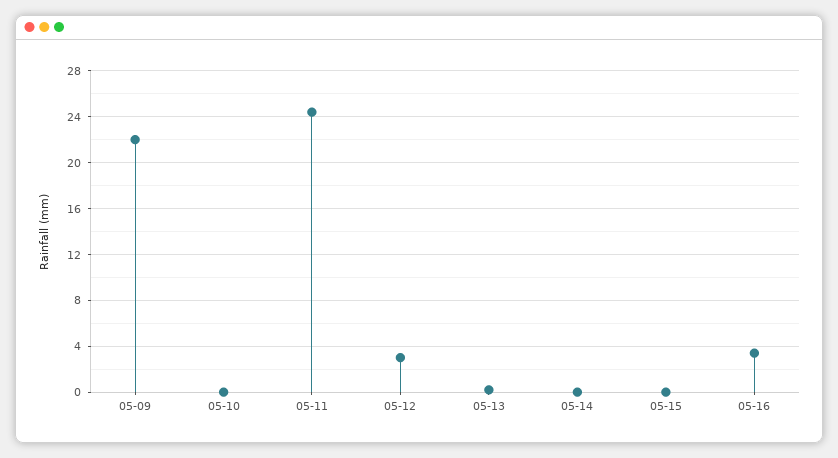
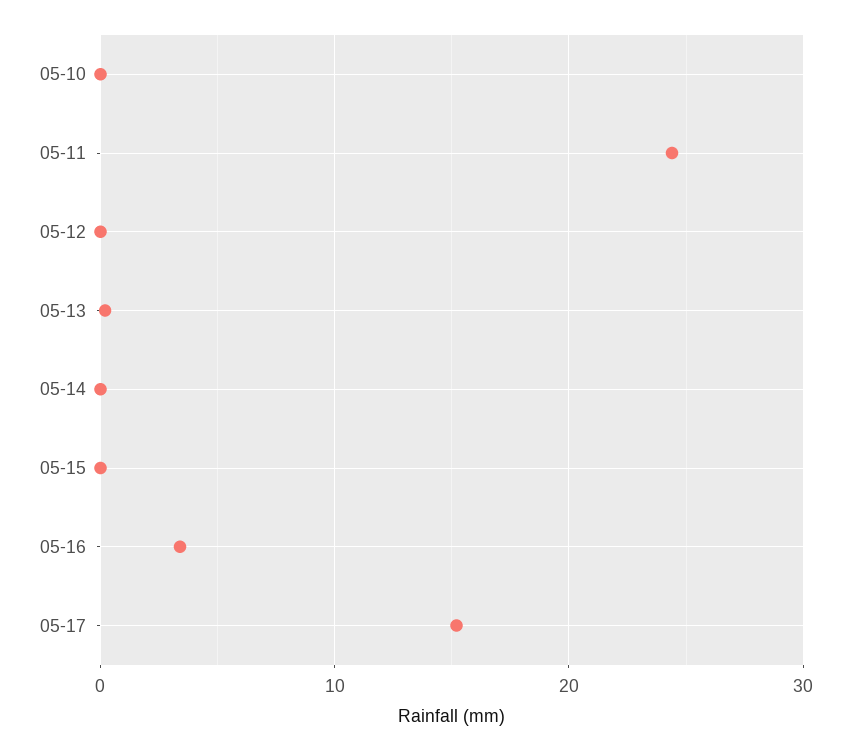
05-09: 22 -> none
05-12: 3 -> 0
05-17: none -> 15

